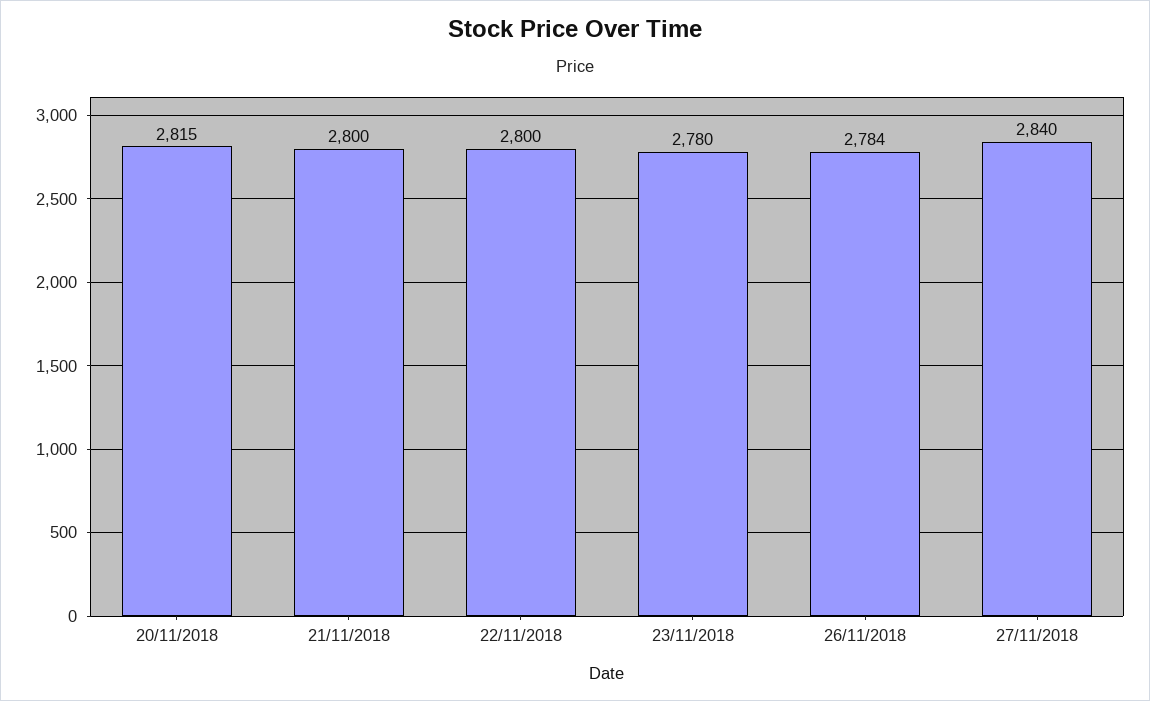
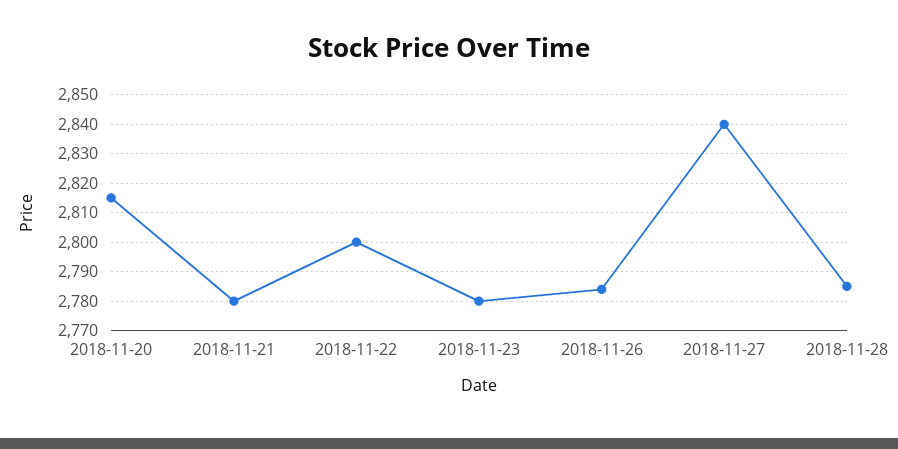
21/11/2018: 2800 -> 2780
2018-11-28: none -> 2785

